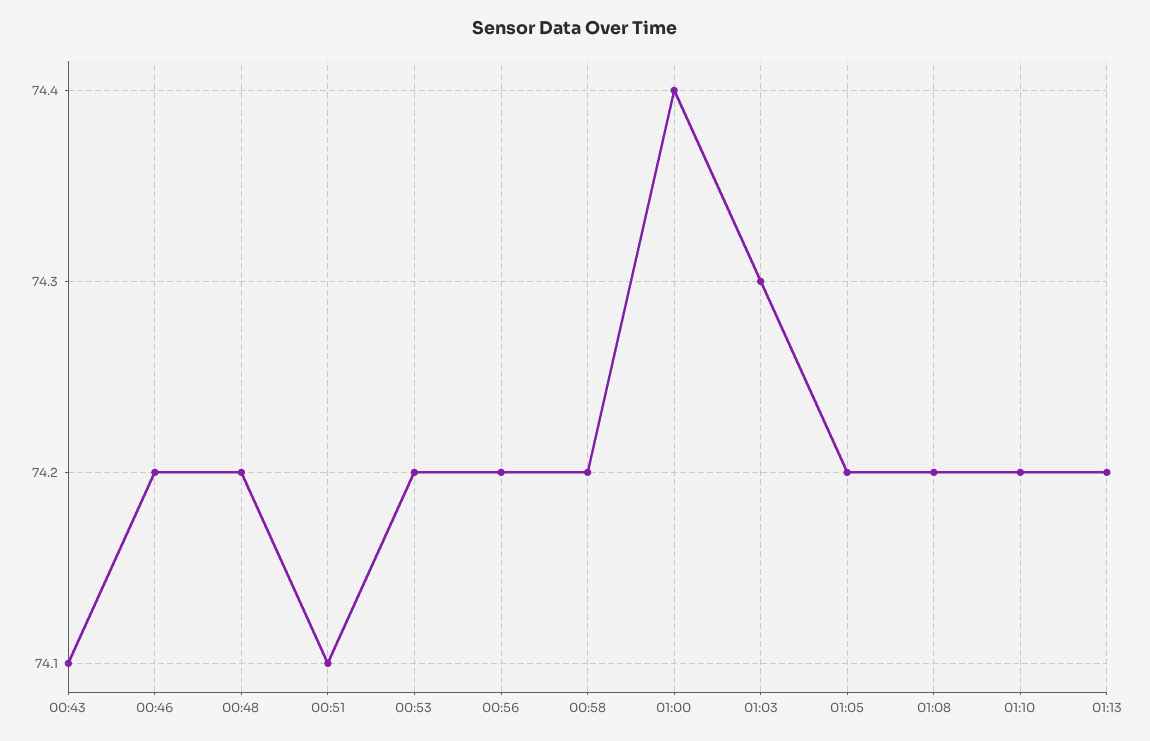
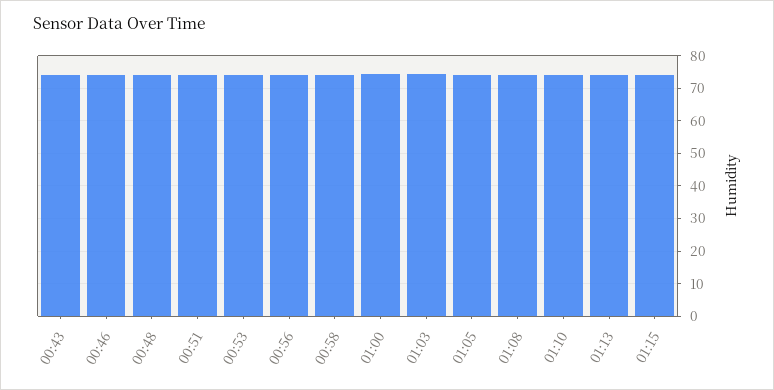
01:15: none -> 74

